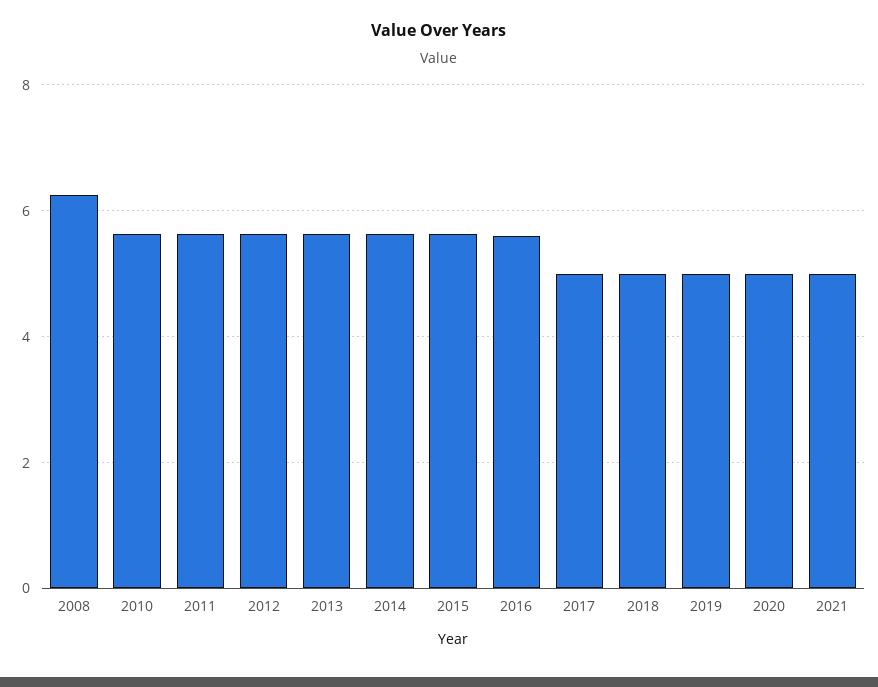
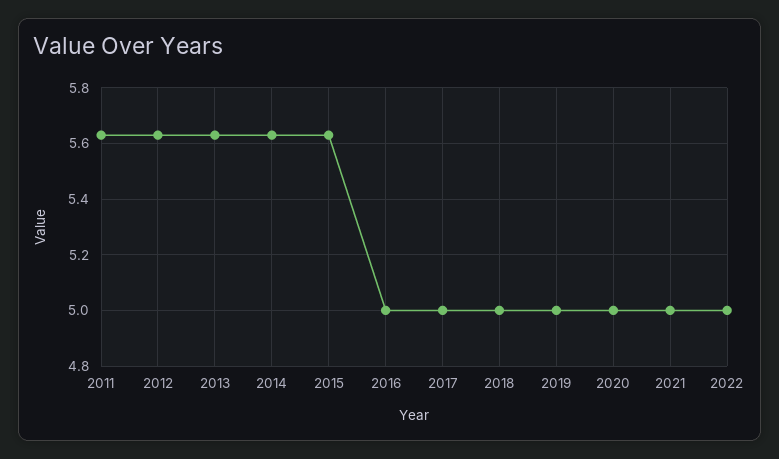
2008: 6.2 -> none
2010: 5.6 -> none
2016: 5.6 -> 5
2022: none -> 5

